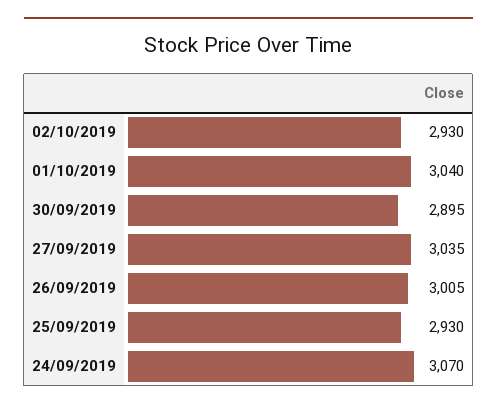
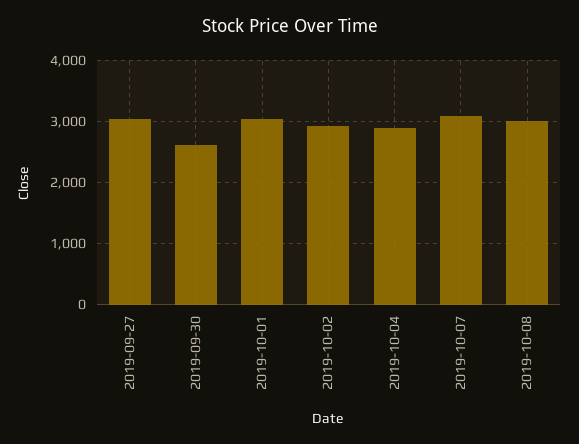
30/09/2019: 2895 -> 2600
26/09/2019: 3005 -> none
25/09/2019: 2930 -> none
24/09/2019: 3070 -> none
2019-10-04: none -> 2900
2019-10-07: none -> 3100
2019-10-08: none -> 3000

